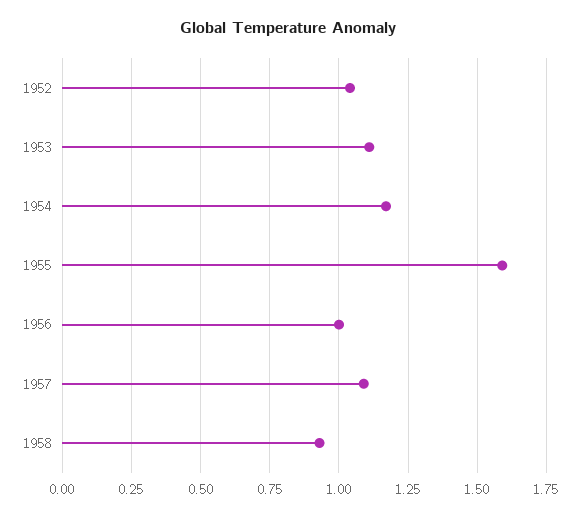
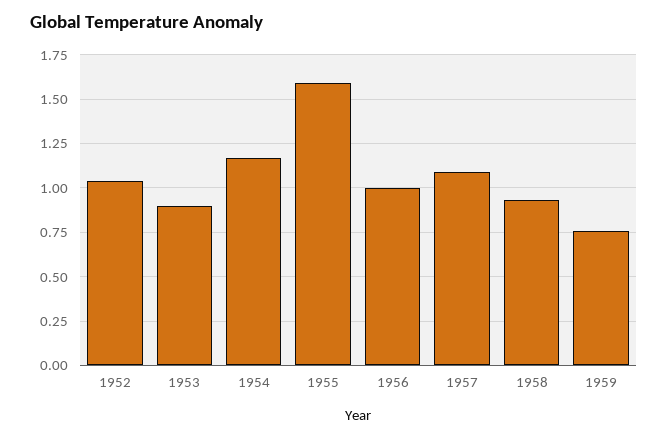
1953: 1.1 -> 0.9
1959: none -> 0.75

